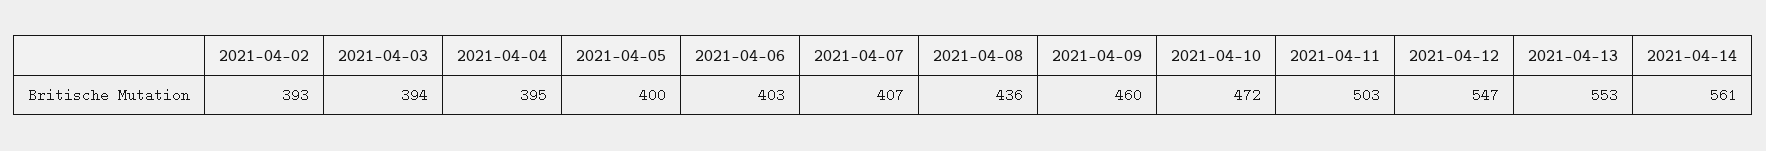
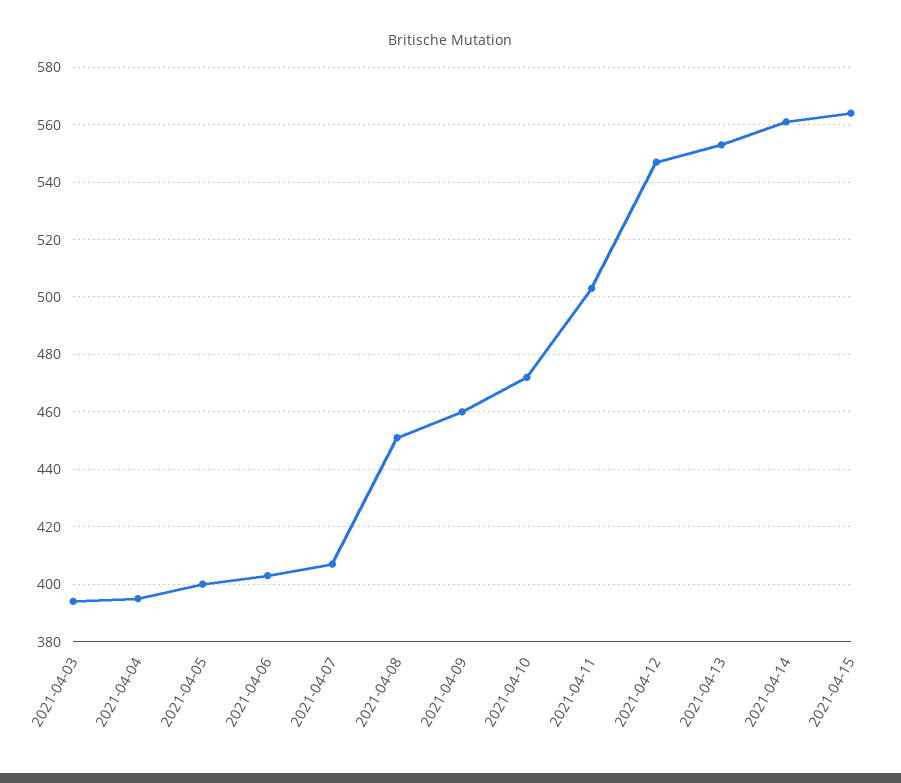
2021-04-02: 393 -> none
2021-04-08: 436 -> 450
2021-04-15: none -> 565

